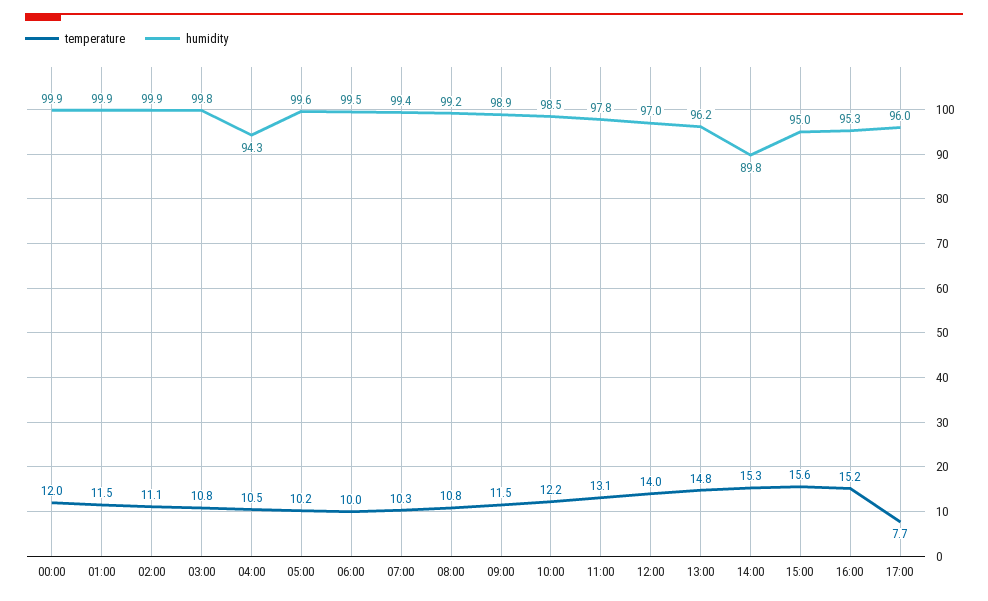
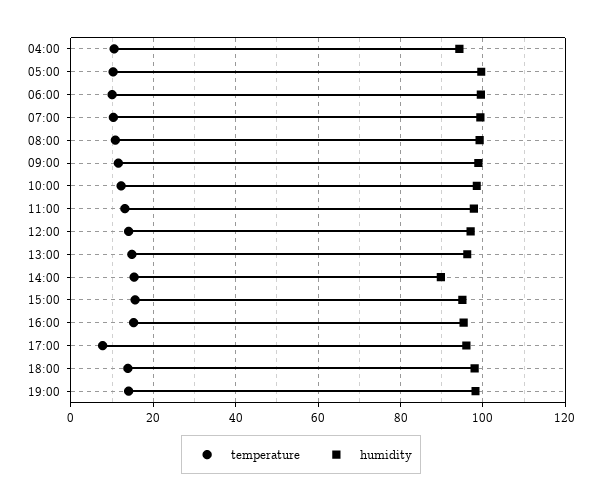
temperature, 00:00: 12 -> none
humidity, 00:00: 99.9 -> none
temperature, 01:00: 11.5 -> none
humidity, 01:00: 99.9 -> none
temperature, 02:00: 11.1 -> none
humidity, 02:00: 99.9 -> none
temperature, 03:00: 10.8 -> none
humidity, 03:00: 99.8 -> none
temperature, 18:00: none -> 14
humidity, 18:00: none -> 98
temperature, 19:00: none -> 14
humidity, 19:00: none -> 98

